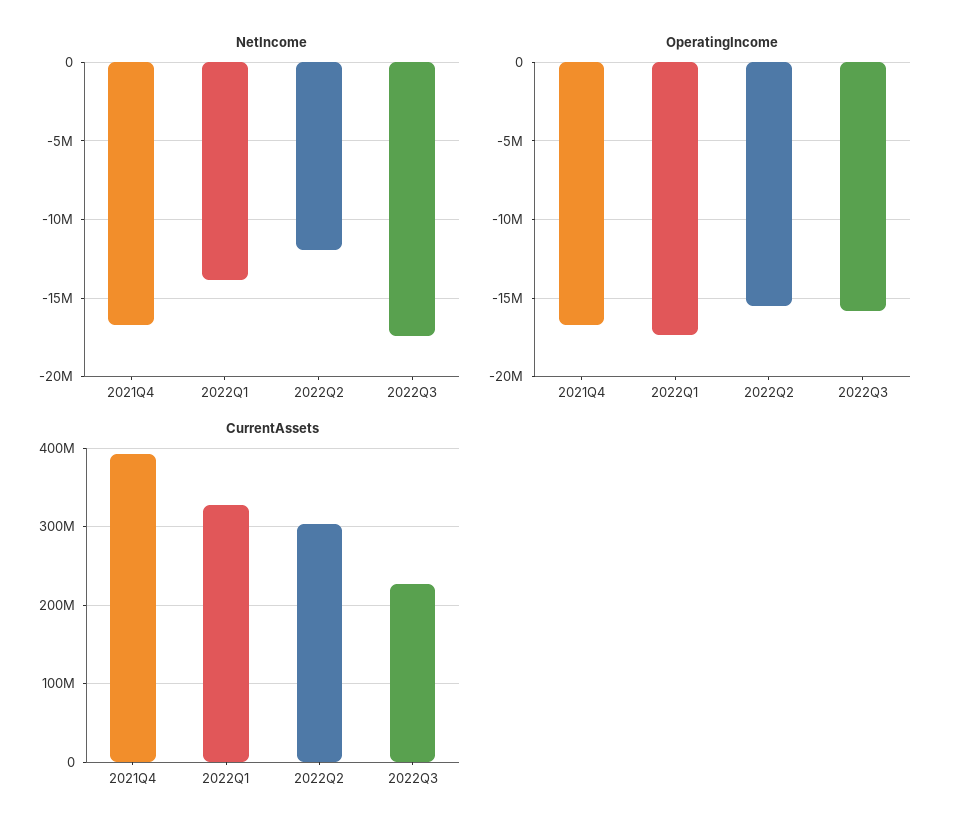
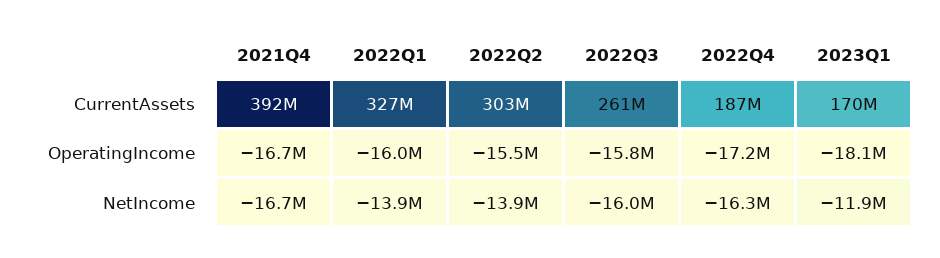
NetIncome, 2022Q2: -12000000 -> -13900000
NetIncome, 2022Q3: -17500000 -> -16000000
OperatingIncome, 2022Q1: -17500000 -> -16000000
CurrentAssets, 2022Q3: 230000000 -> 261000000
CurrentAssets, 2022Q4: none -> 187000000
CurrentAssets, 2023Q1: none -> 170000000
OperatingIncome, 2022Q4: none -> -17200000
OperatingIncome, 2023Q1: none -> -18100000
NetIncome, 2022Q4: none -> -16300000
NetIncome, 2023Q1: none -> -11900000

